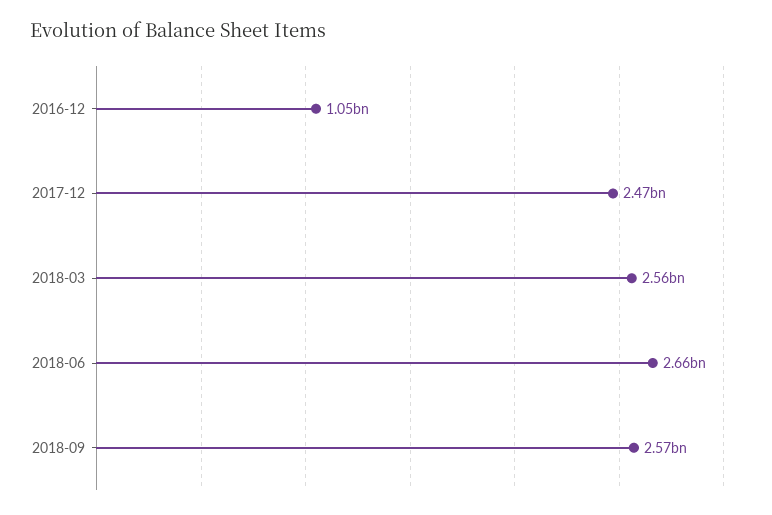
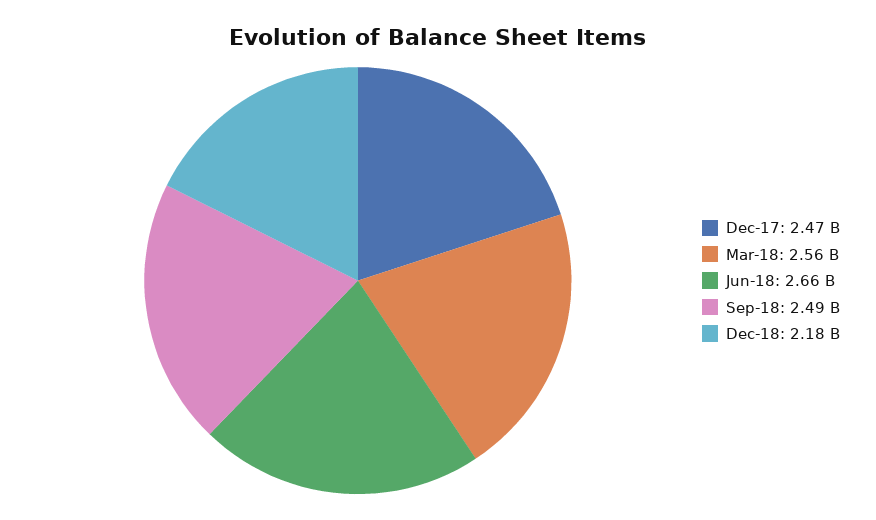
2016-12: 1050000000 -> none
2018-09: 2570000000 -> 2490000000
Dec-18: none -> 2180000000

